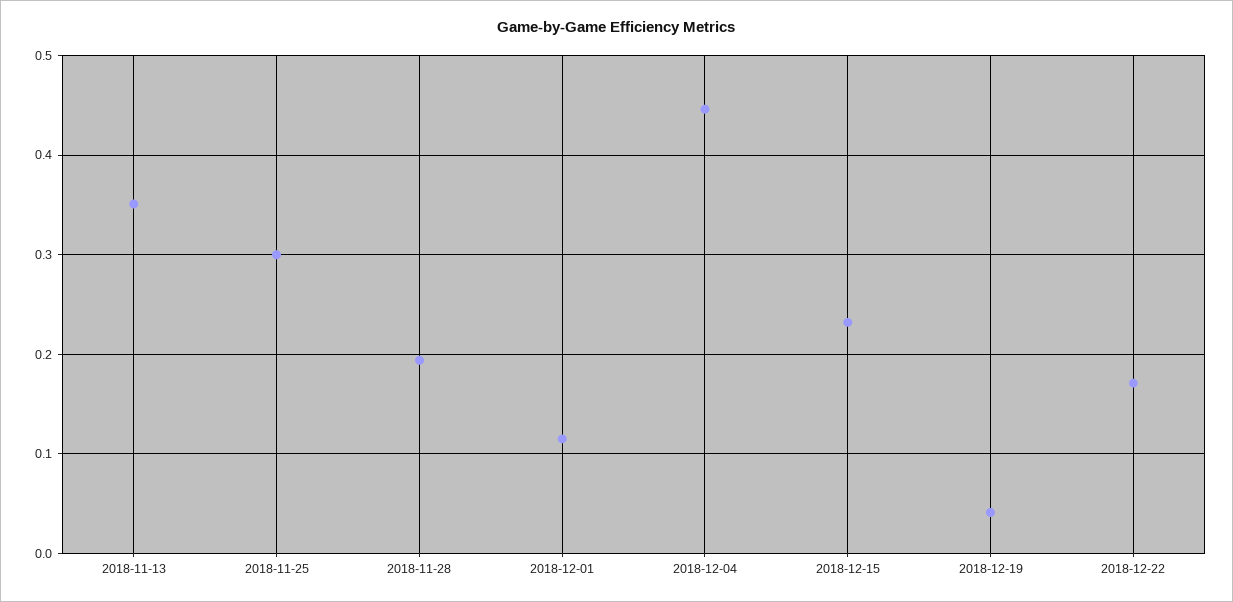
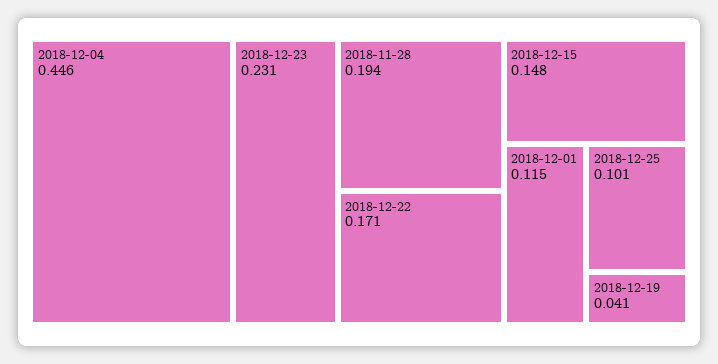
2018-11-13: 0.35 -> none
2018-11-25: 0.3 -> none
2018-12-15: 0.23 -> 0.148
2018-12-23: none -> 0.231
2018-12-25: none -> 0.101

